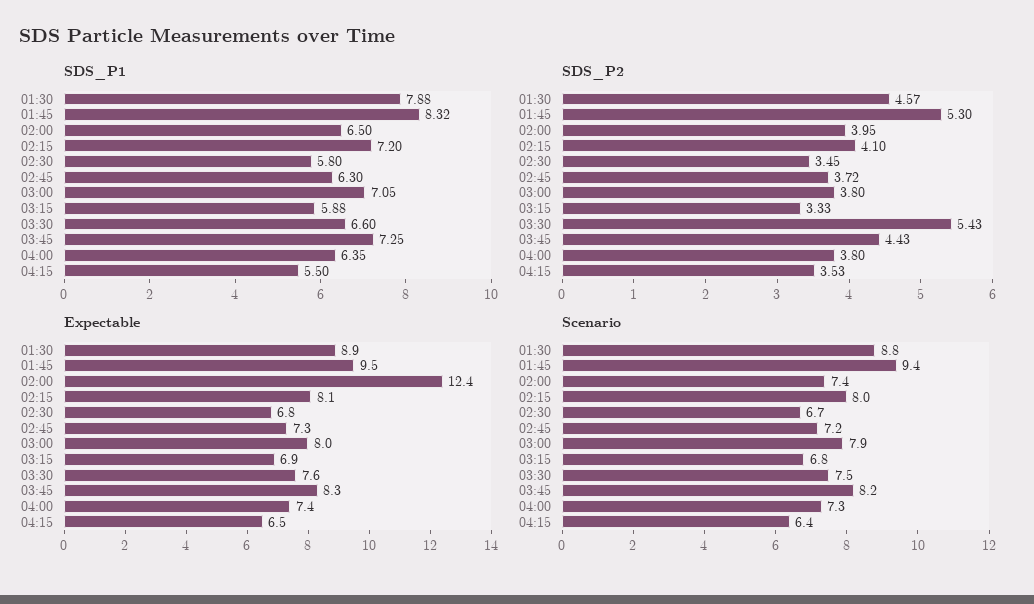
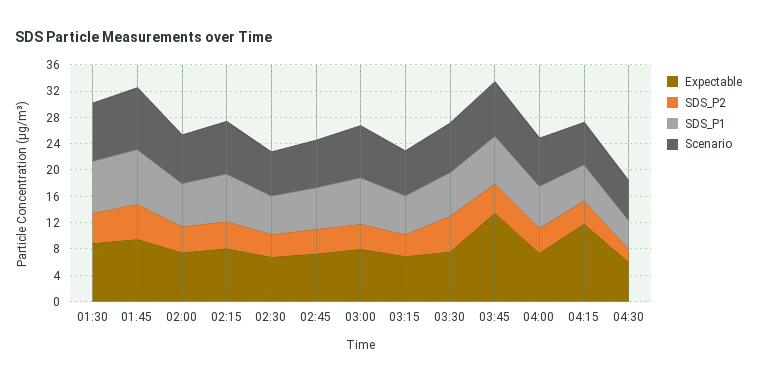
Expectable, 02:00: 12.4 -> 8
Expectable, 03:45: 8.3 -> 14
Expectable, 04:15: 6.5 -> 12
Expectable, 04:30: none -> 6
SDS_P2, 04:30: none -> 2
SDS_P1, 04:30: none -> 4
Scenario, 04:30: none -> 6

